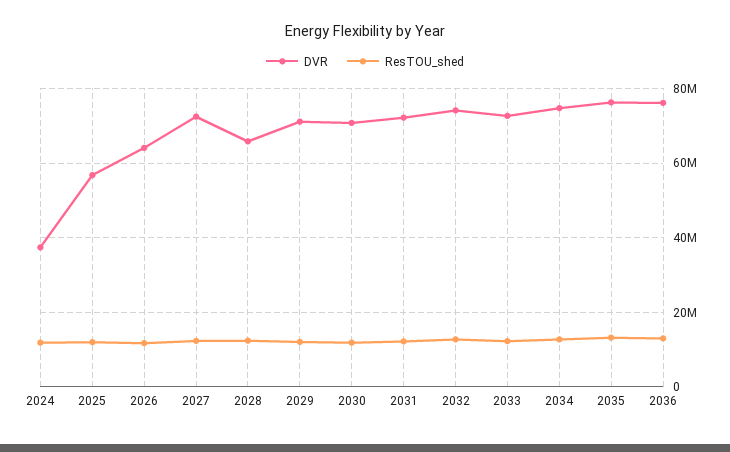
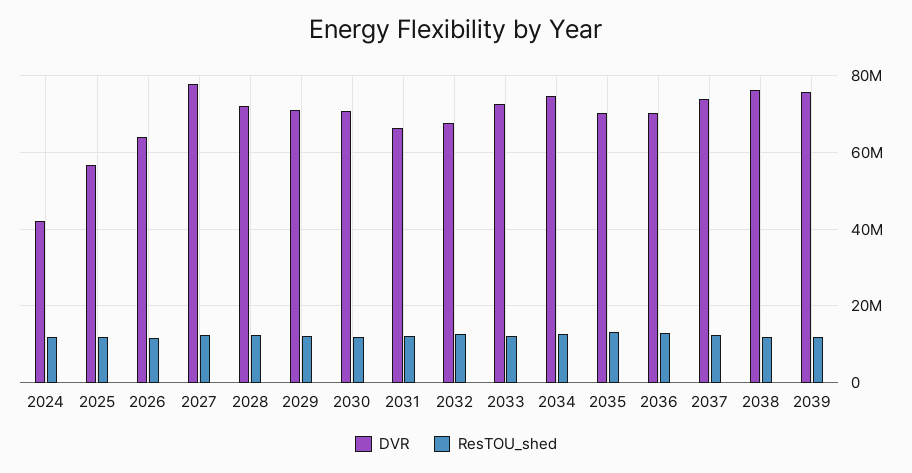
DVR, 2024: 38000000 -> 42000000
DVR, 2027: 72000000 -> 78000000
DVR, 2028: 66000000 -> 72000000
DVR, 2031: 72000000 -> 66000000
DVR, 2032: 74000000 -> 68000000
DVR, 2035: 76000000 -> 70000000
DVR, 2036: 76000000 -> 70000000
DVR, 2037: none -> 74000000
ResTOU_shed, 2037: none -> 12000000
DVR, 2038: none -> 76000000
ResTOU_shed, 2038: none -> 12000000
DVR, 2039: none -> 76000000
ResTOU_shed, 2039: none -> 12000000

